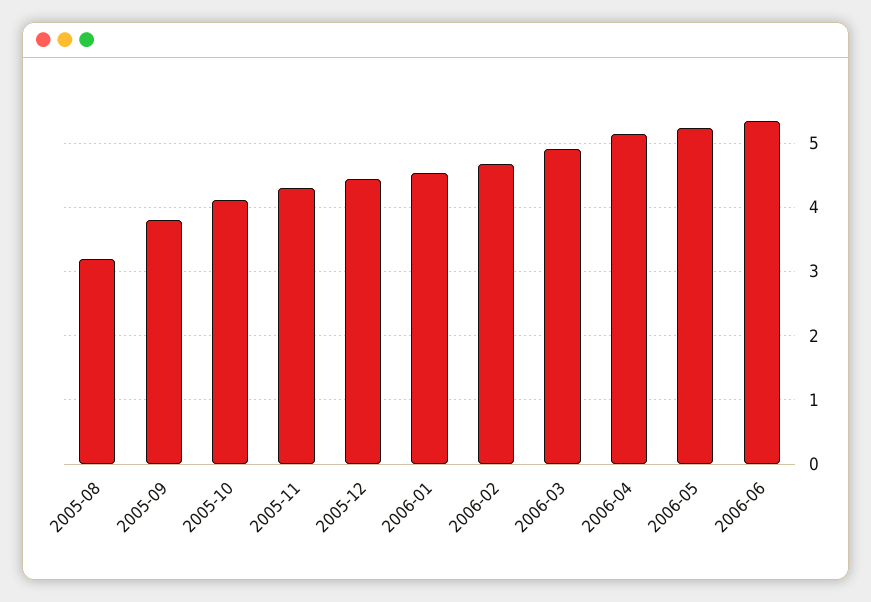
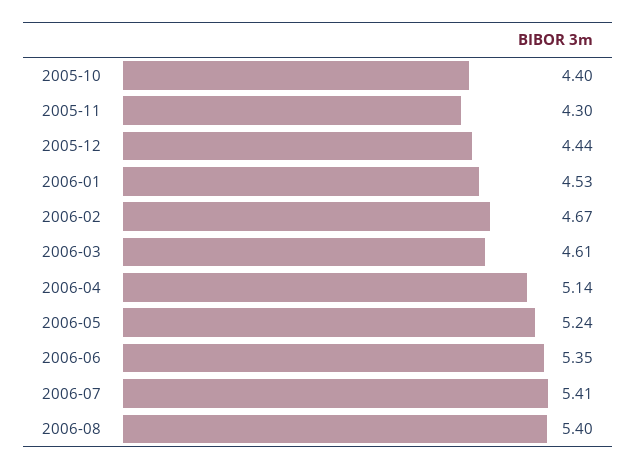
2005-08: 3.2 -> none
2005-09: 3.8 -> none
2005-10: 4.1 -> 4.4
2006-03: 4.9 -> 4.61
2006-07: none -> 5.41
2006-08: none -> 5.4

